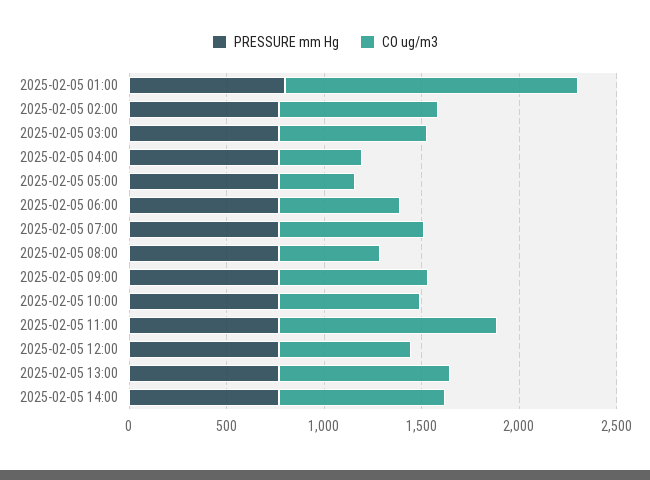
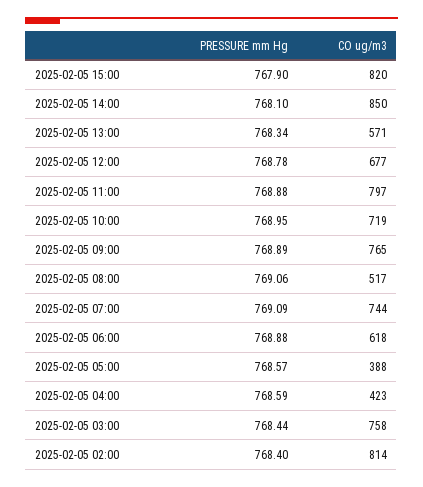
PRESSURE mm Hg, 2025-02-05 01:00: 800 -> none
CO ug/m3, 2025-02-05 01:00: 1500 -> none
CO ug/m3, 2025-02-05 11:00: 1100 -> 797
CO ug/m3, 2025-02-05 13:00: 900 -> 571
PRESSURE mm Hg, 2025-02-05 15:00: none -> 767.9
CO ug/m3, 2025-02-05 15:00: none -> 820

